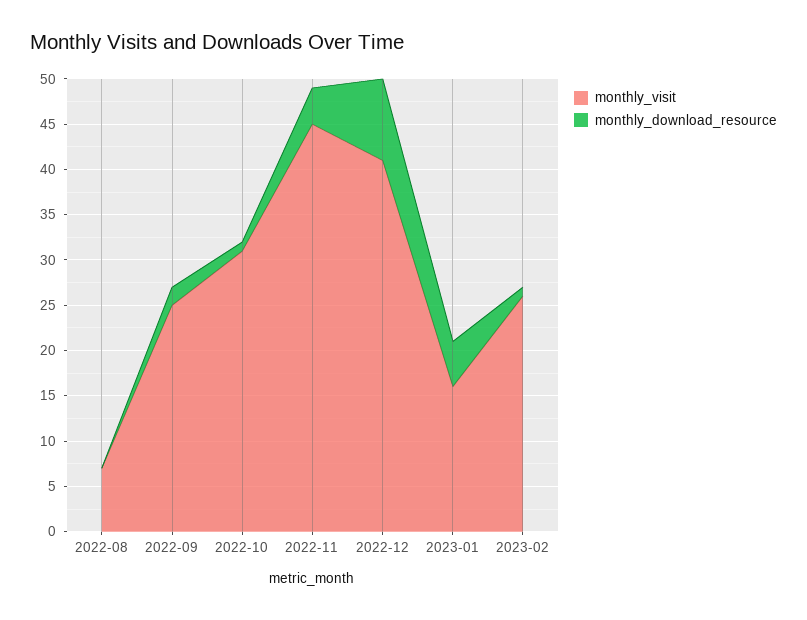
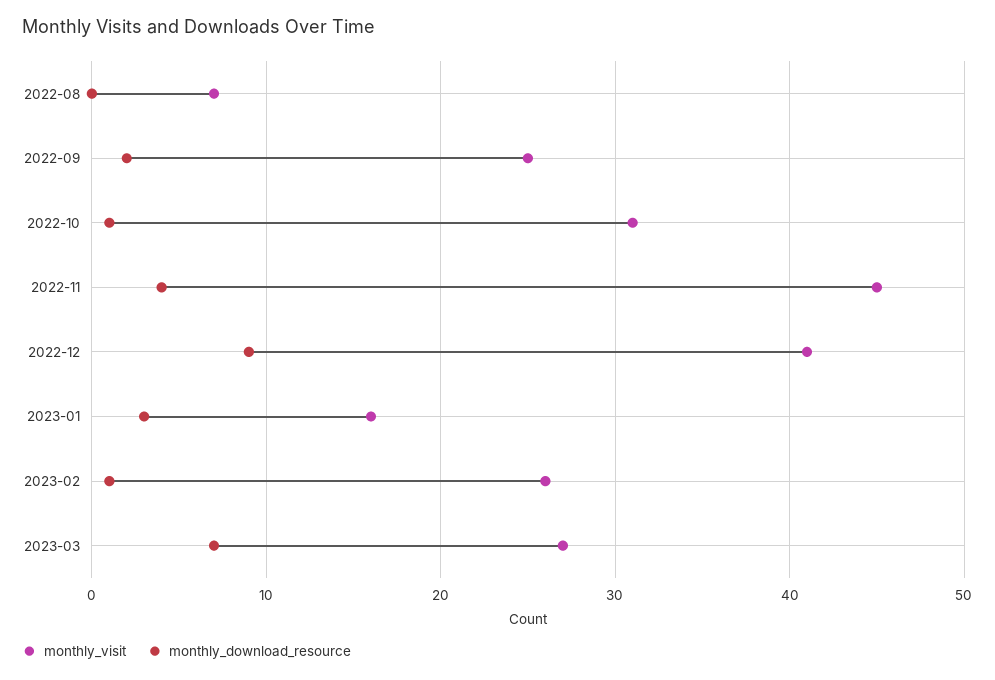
monthly_download_resource, 2023-01: 5 -> 3
monthly_visit, 2023-03: none -> 27
monthly_download_resource, 2023-03: none -> 7

